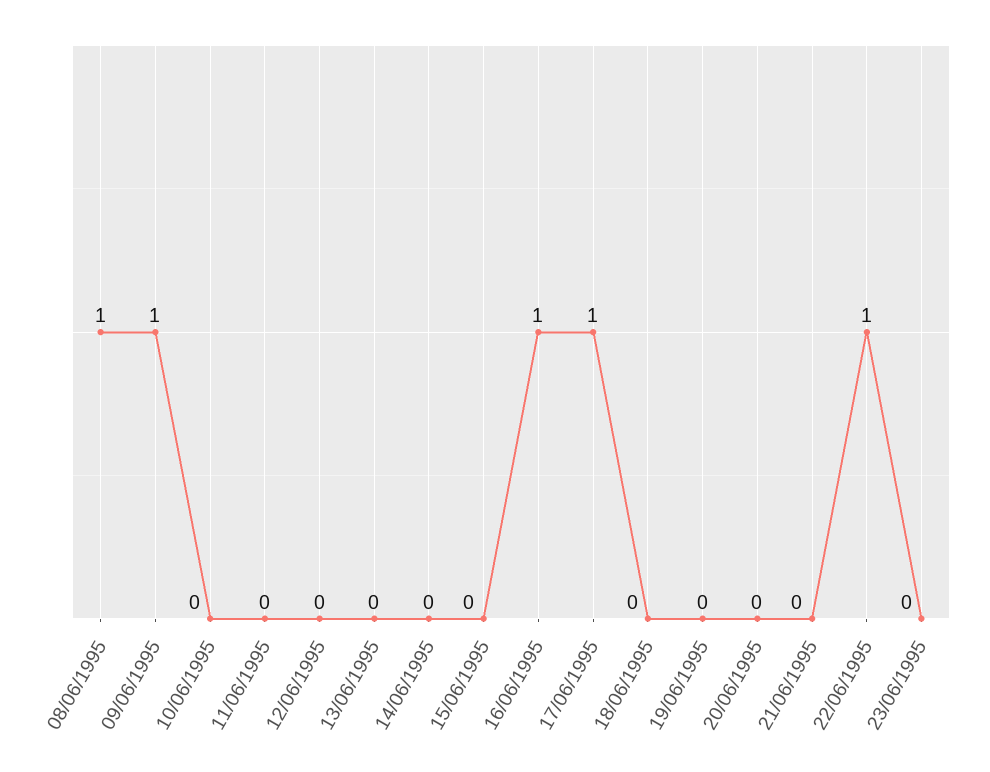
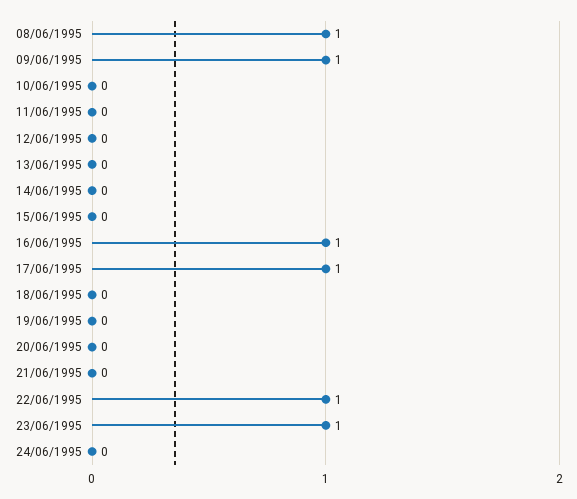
23/06/1995: 0 -> 1
24/06/1995: none -> 0

